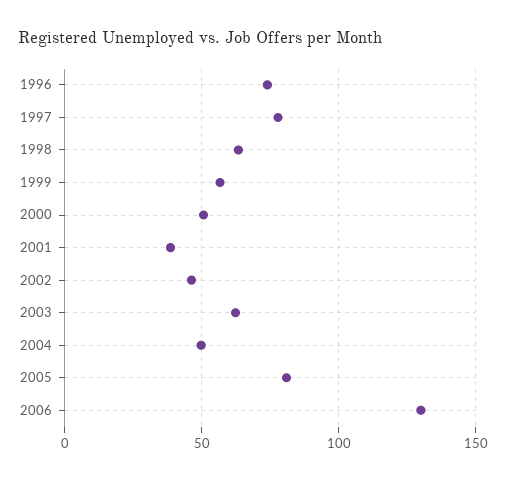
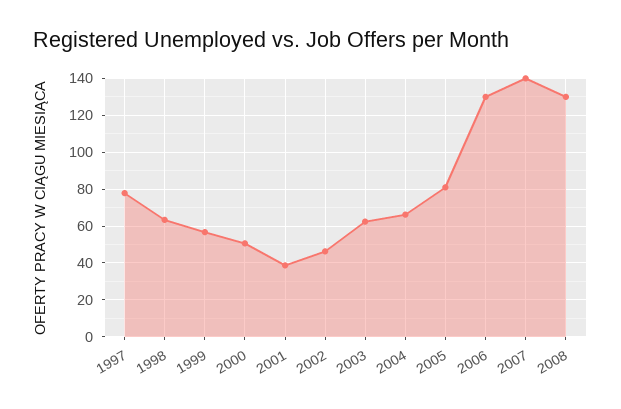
1996: 75 -> none
2004: 50 -> 65
2007: none -> 140
2008: none -> 130

